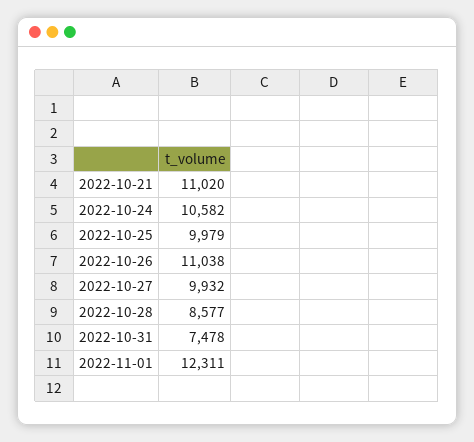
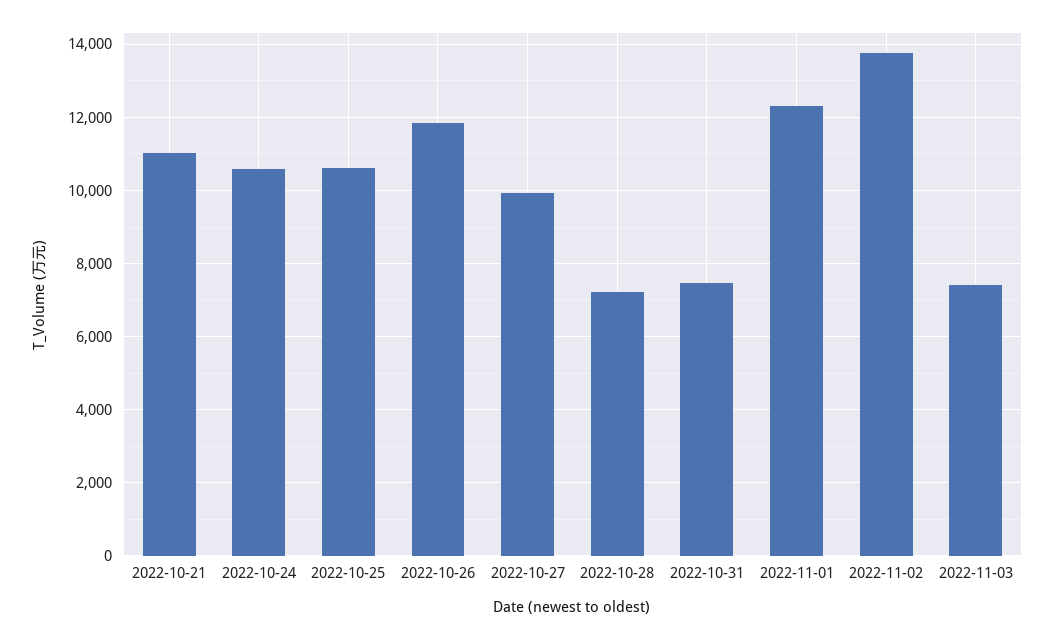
2022-10-25: 9979 -> 10600
2022-10-26: 11038 -> 11800
2022-10-28: 8577 -> 7200
2022-11-02: none -> 13800
2022-11-03: none -> 7400

